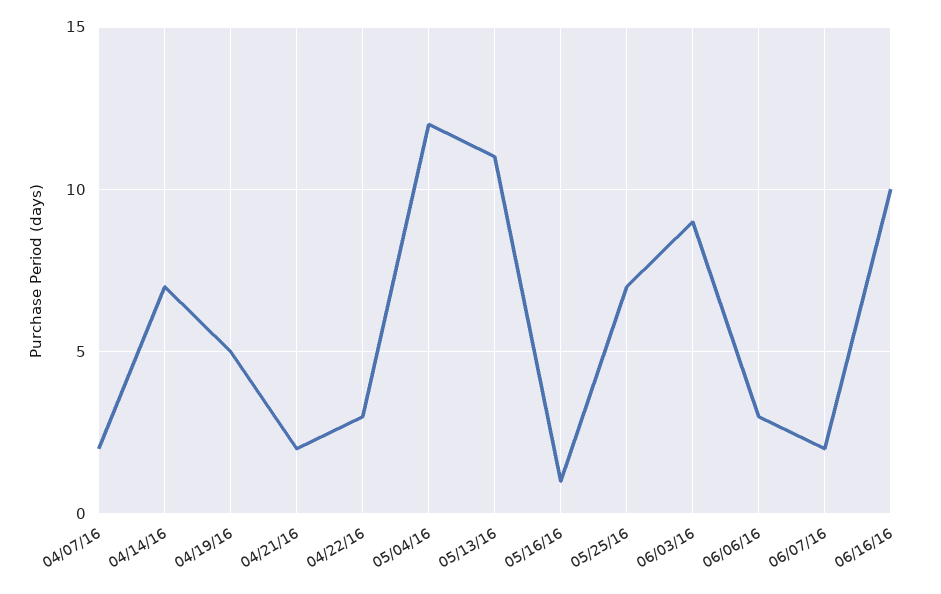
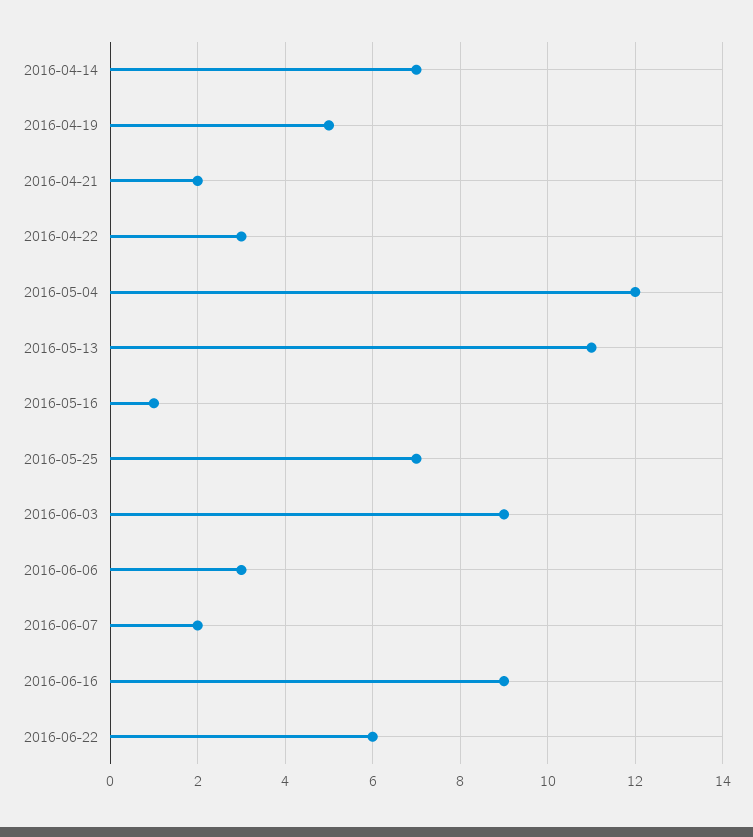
04/07/16: 2 -> none
06/16/16: 10 -> 9
2016-06-22: none -> 6

